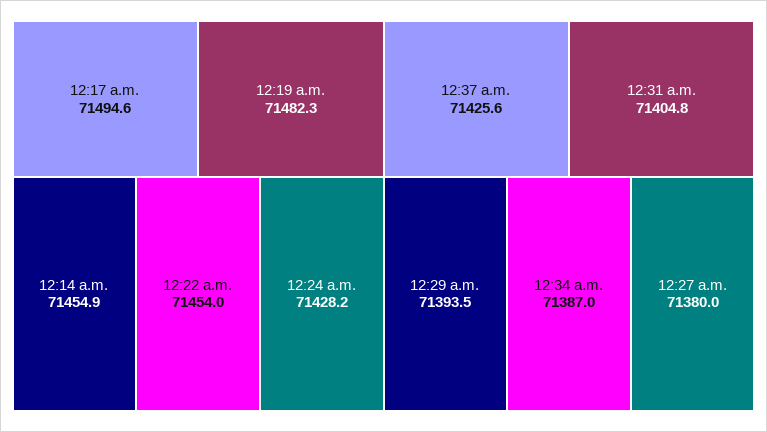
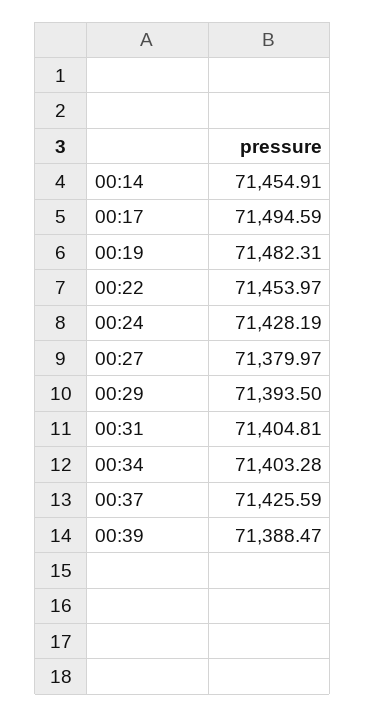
12:34 a.m.: 71387 -> 71403.28
00:39: none -> 71388.47

